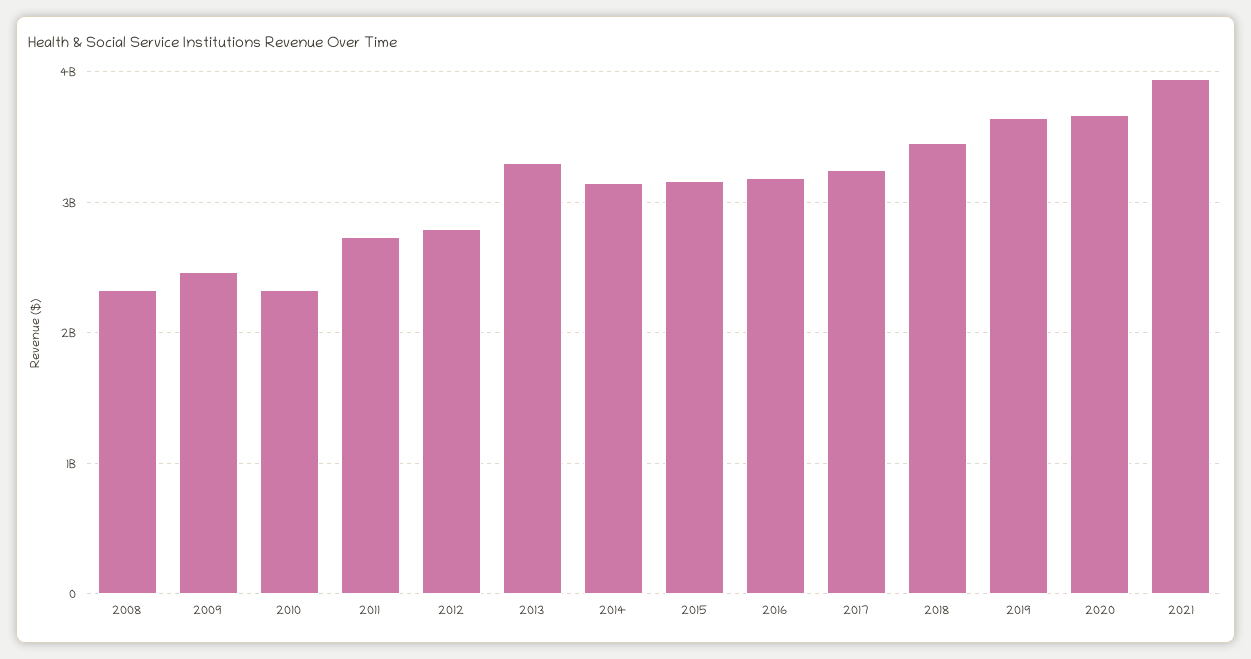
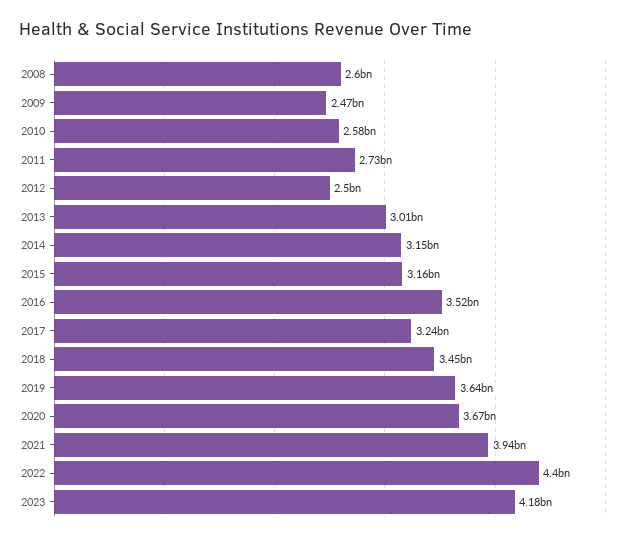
2008: 2300000000 -> 2600000000
2010: 2300000000 -> 2580000000
2012: 2800000000 -> 2500000000
2013: 3300000000 -> 3010000000
2016: 3200000000 -> 3520000000
2022: none -> 4400000000
2023: none -> 4180000000

